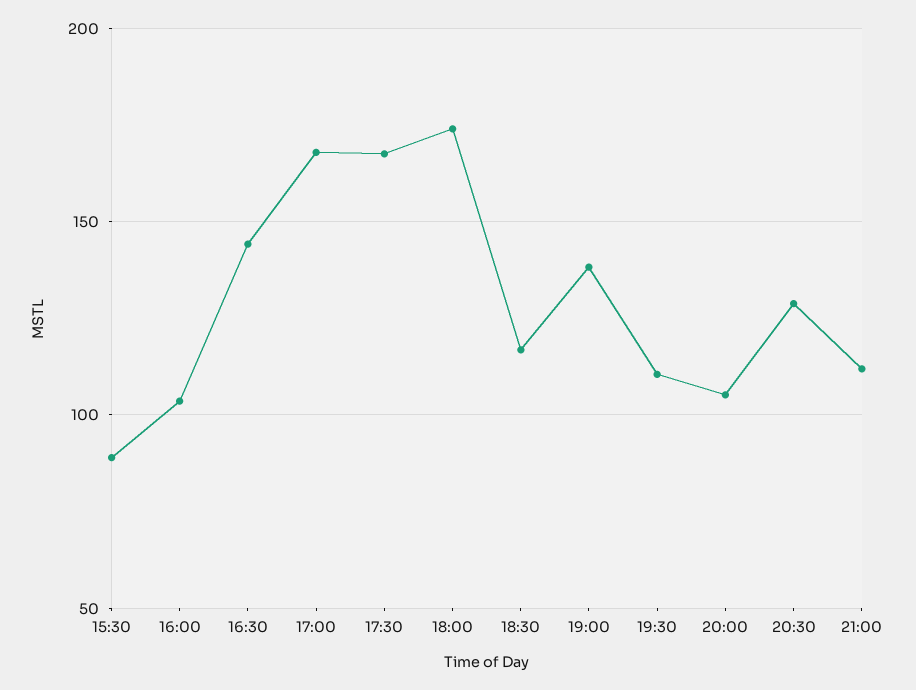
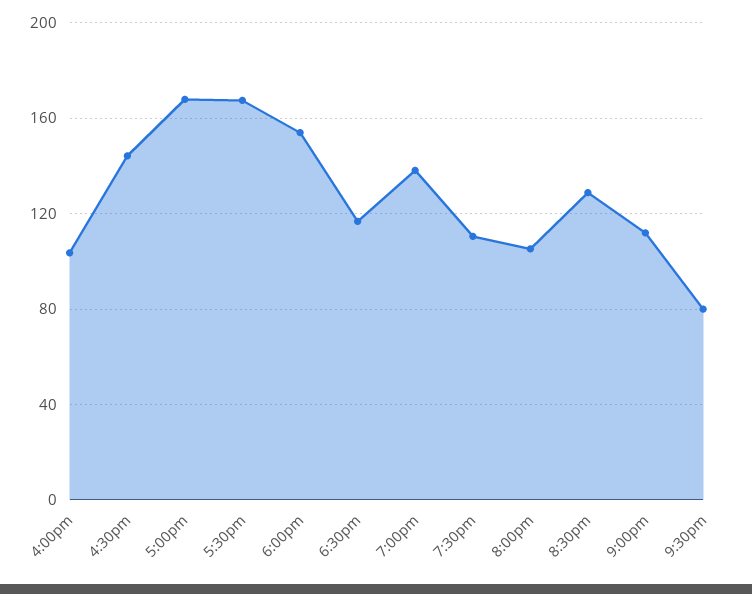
15:30: 90 -> none
18:00: 175 -> 155
9:30pm: none -> 80

